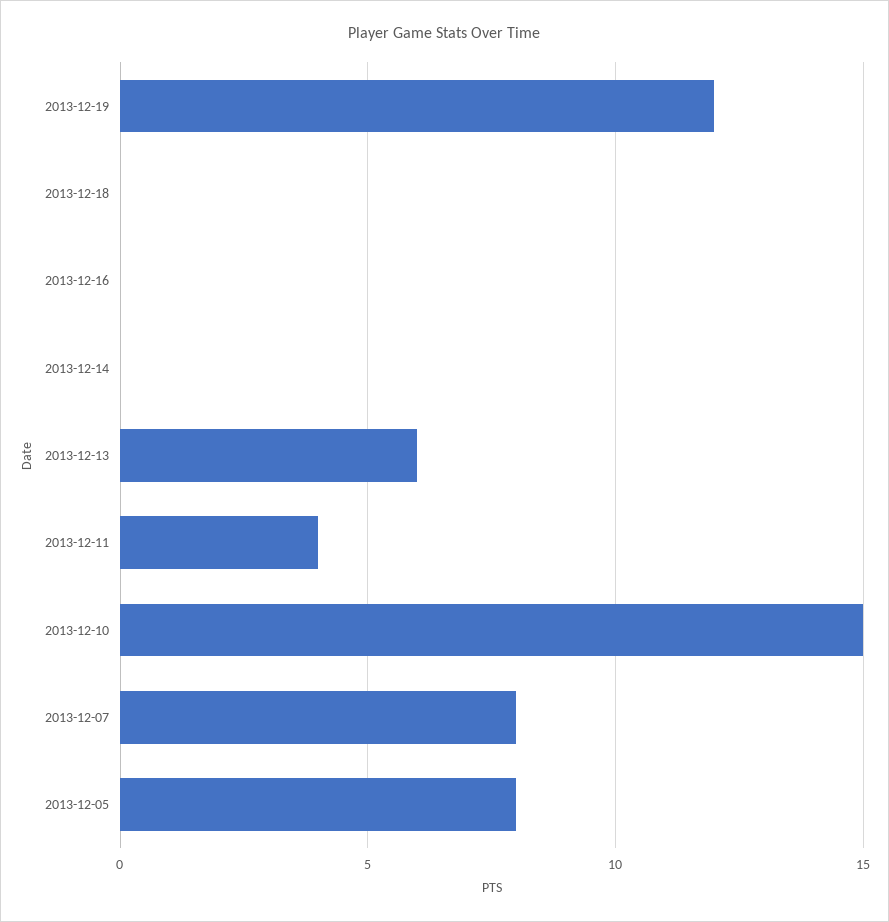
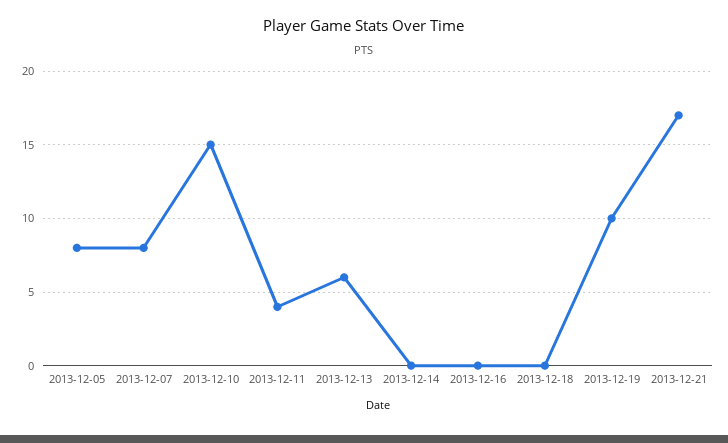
2013-12-19: 12 -> 10
2013-12-21: none -> 17

